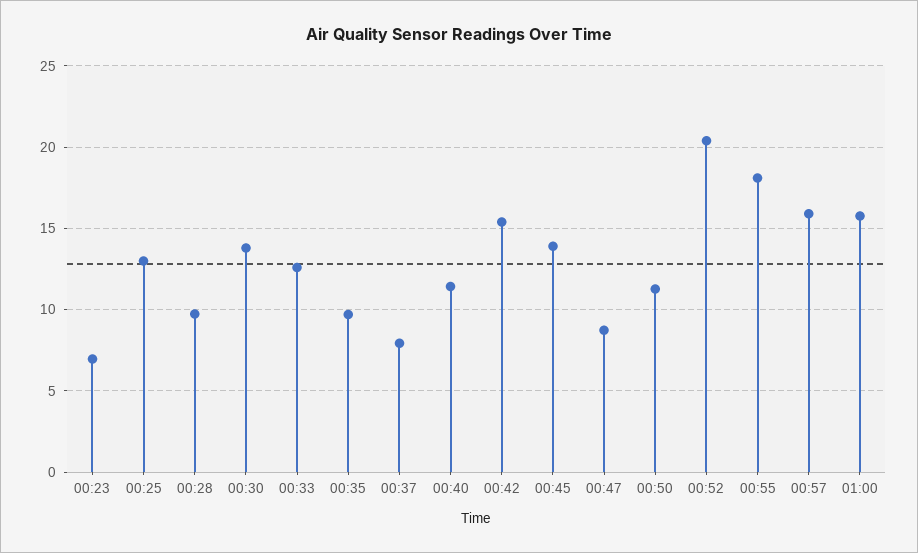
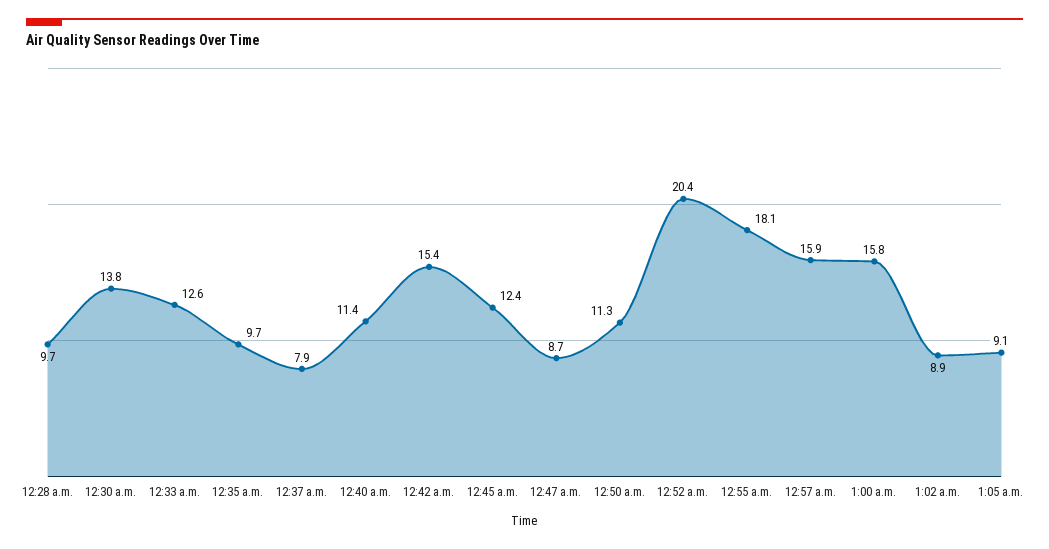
00:23: 7 -> none
00:25: 13 -> none
00:45: 14 -> 12.4
1:02 a.m.: none -> 8.9
1:05 a.m.: none -> 9.1

